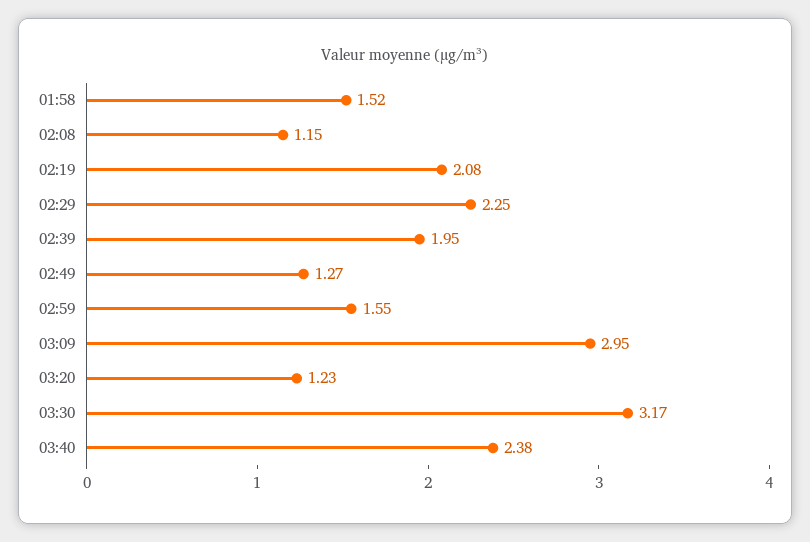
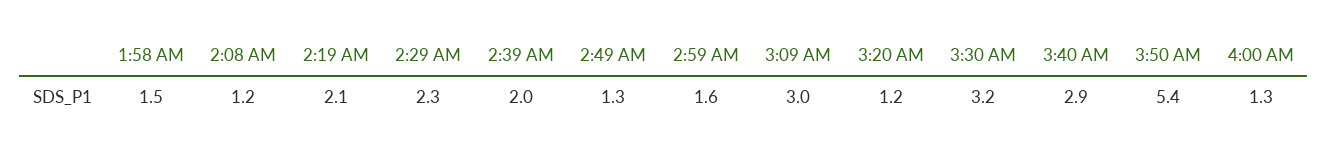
03:40: 2.38 -> 2.9
3:50 AM: none -> 5.4
4:00 AM: none -> 1.3

